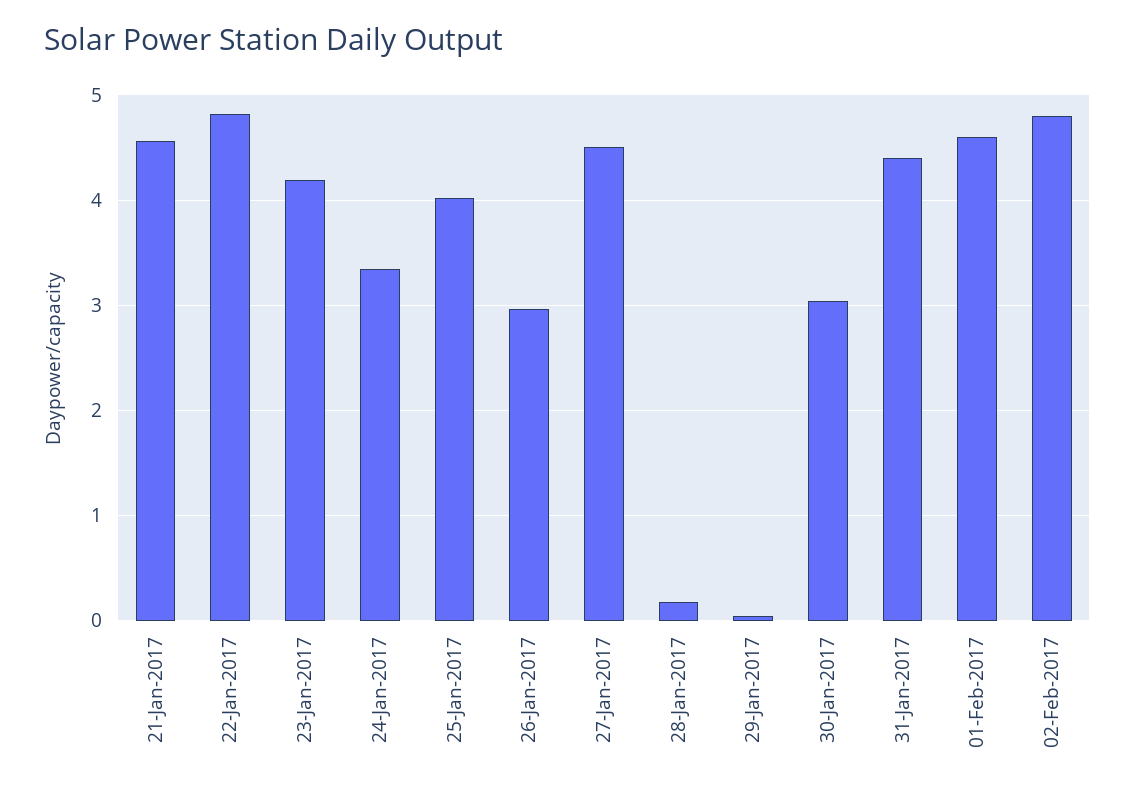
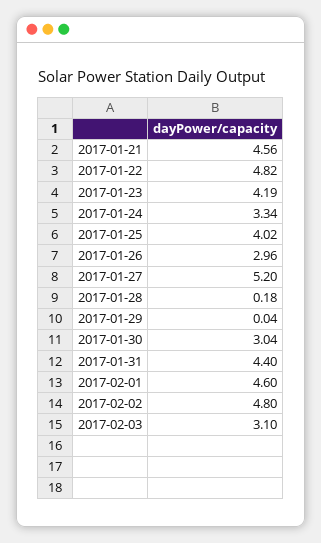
27-Jan-2017: 4.5 -> 5.2
2017-02-03: none -> 3.1

